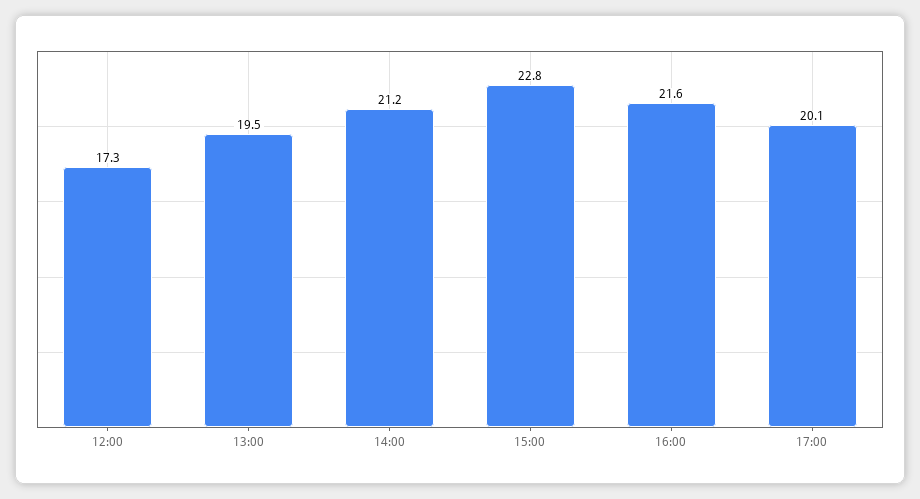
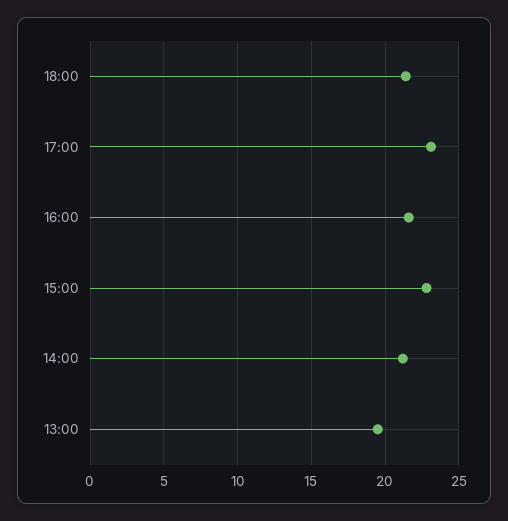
12:00: 17.3 -> none
17:00: 20.1 -> 23
18:00: none -> 21.5

